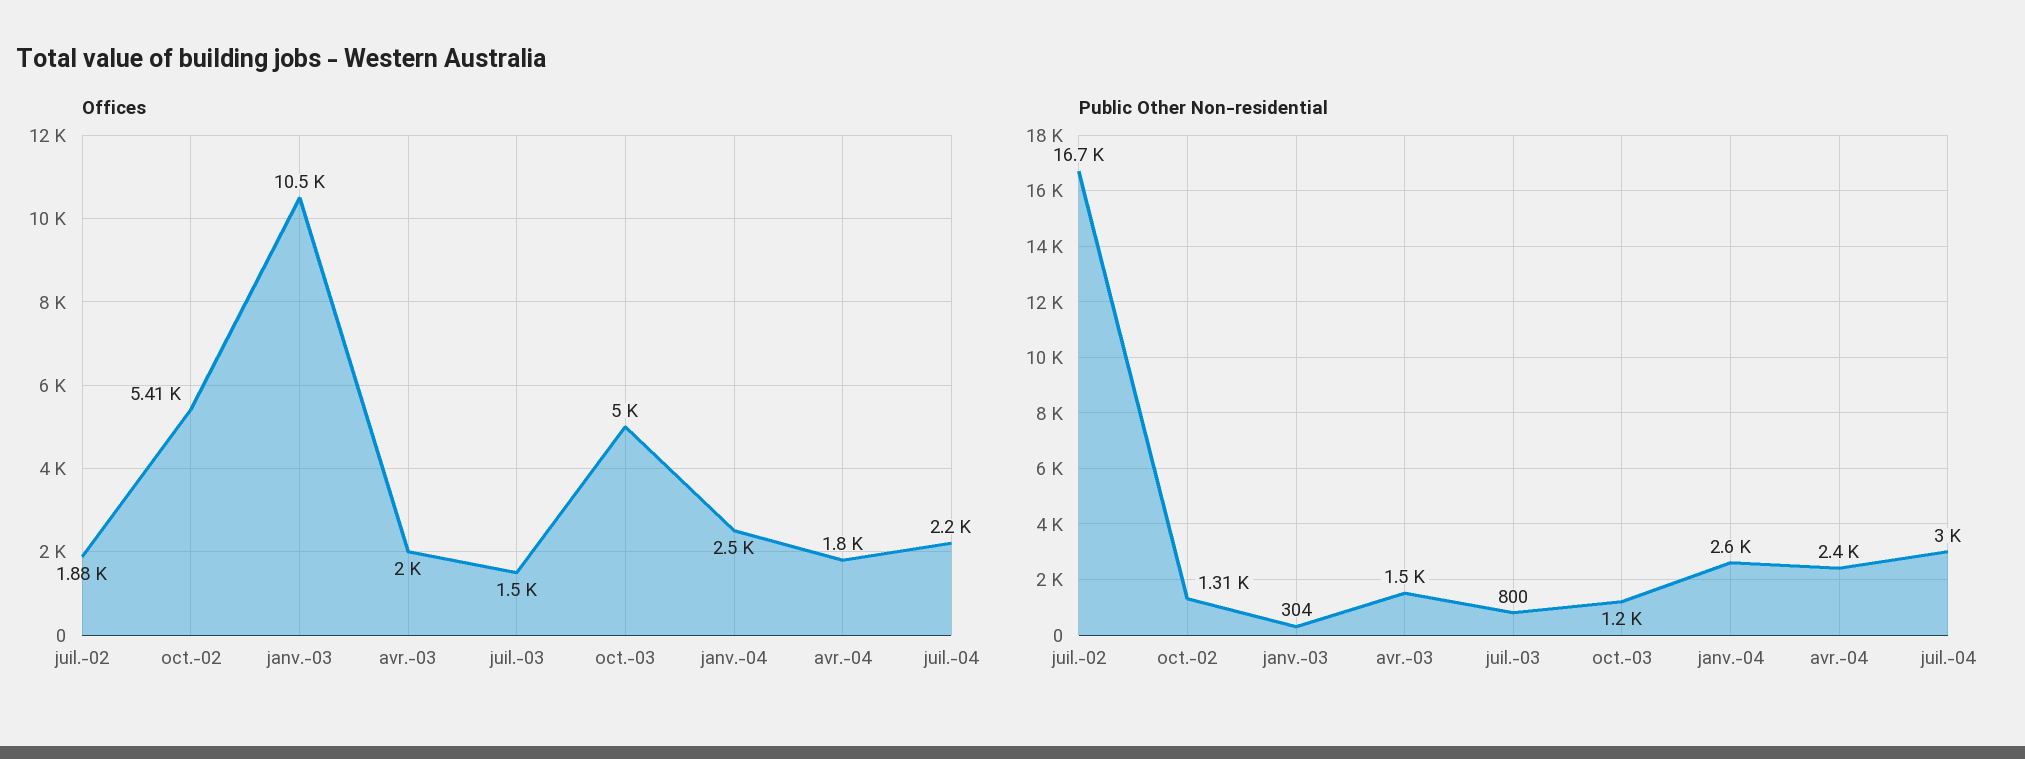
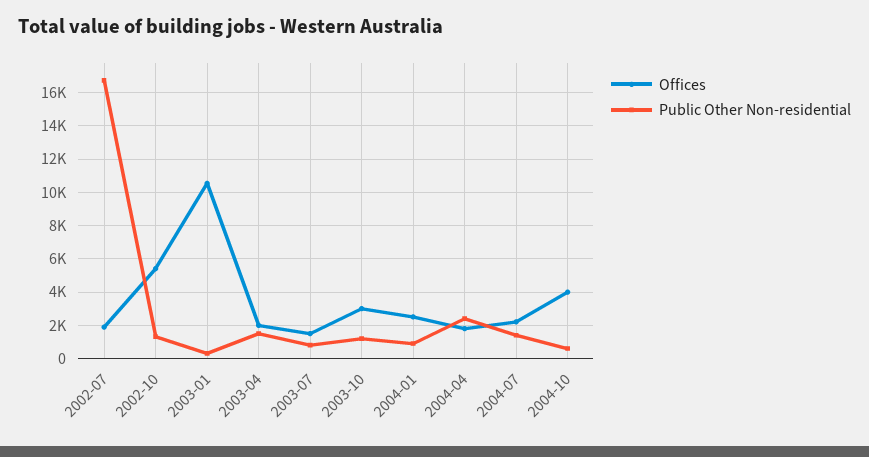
Offices, oct.-03: 5000 -> 3000
Public Other Non-residential, janv.-04: 2600 -> 1000
Public Other Non-residential, juil.-04: 3000 -> 1500
Offices, 2004-10: none -> 4000
Public Other Non-residential, 2004-10: none -> 500

